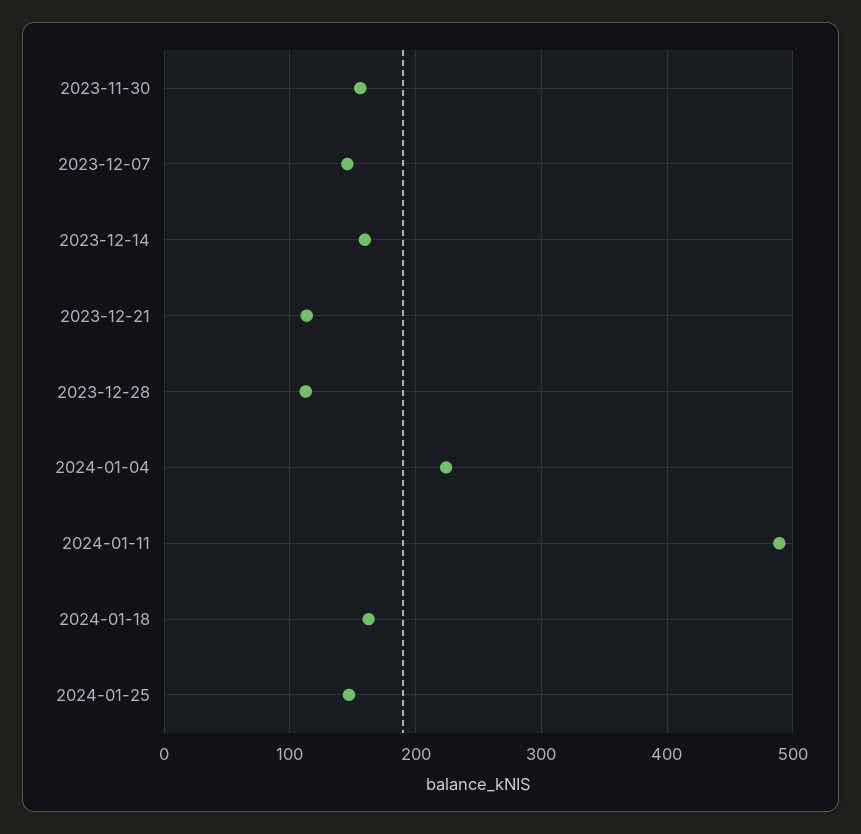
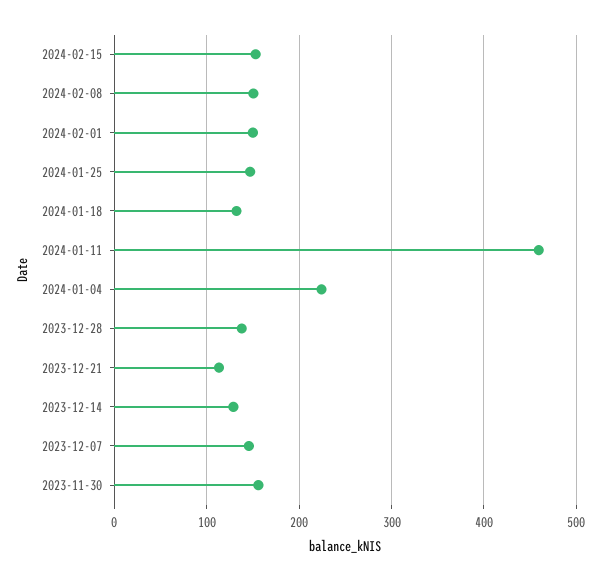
2023-12-14: 160 -> 130
2023-12-28: 110 -> 140
2024-01-11: 490 -> 460
2024-01-18: 160 -> 130
2024-02-15: none -> 150
2024-02-08: none -> 150
2024-02-01: none -> 150

